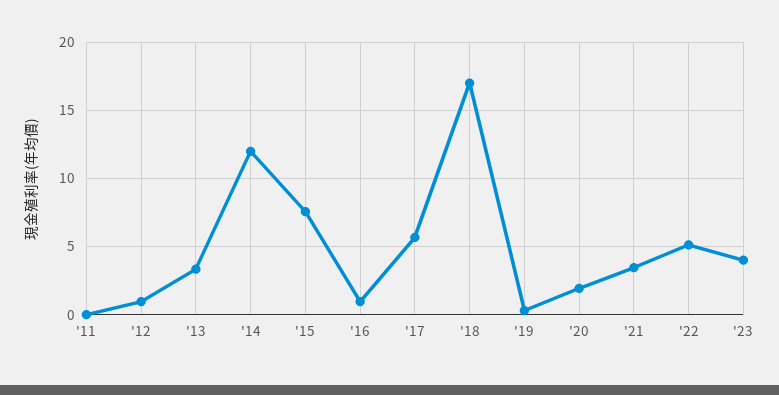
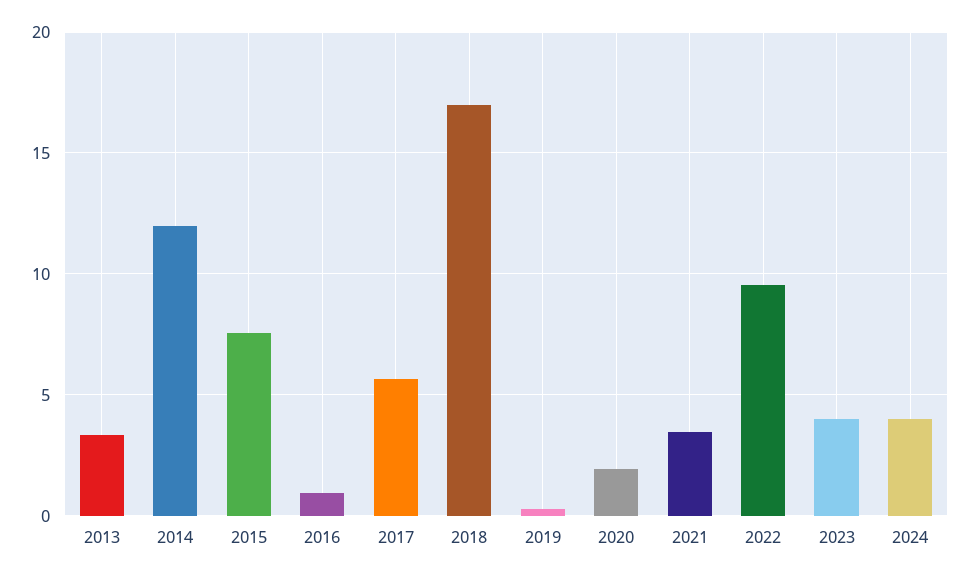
'11: 0 -> none
'12: 1 -> none
'22: 5 -> 9.5
2024: none -> 4

